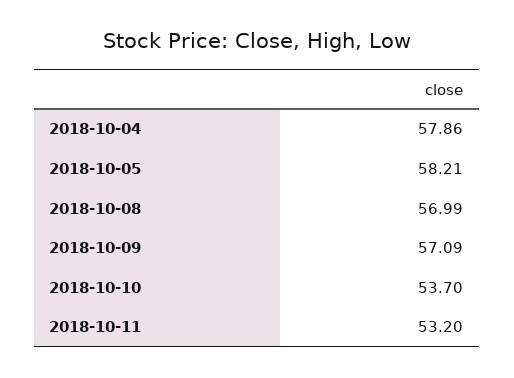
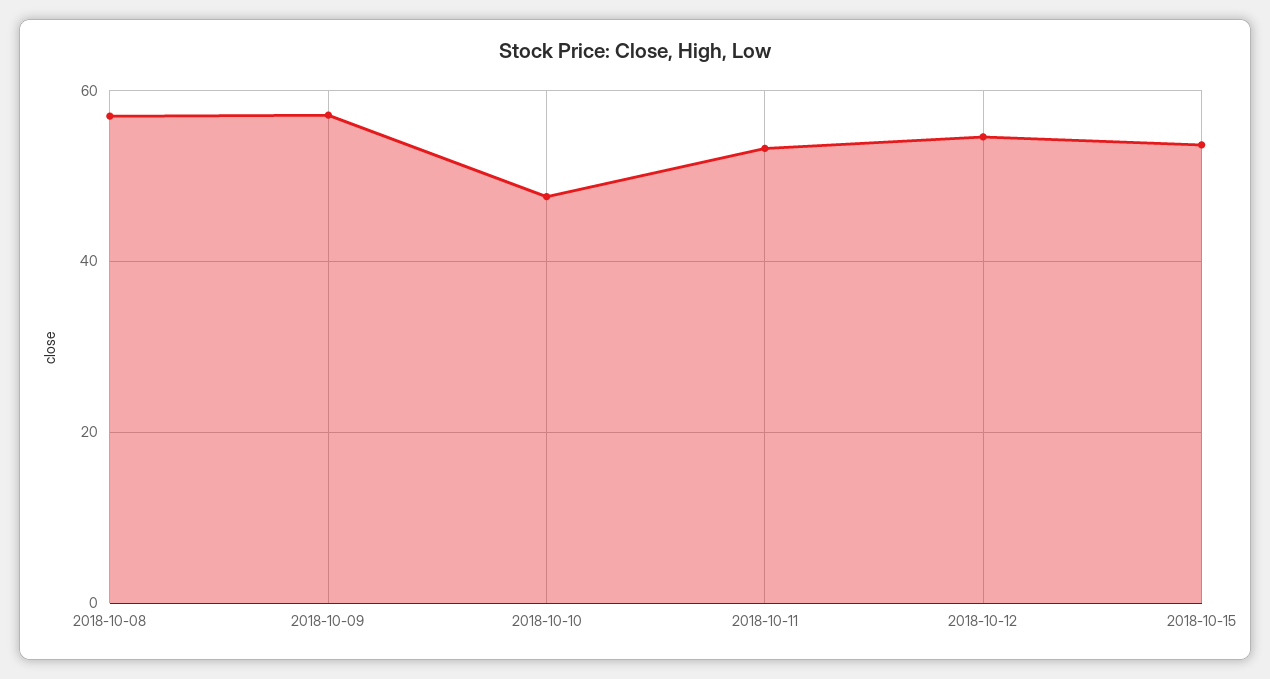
2018-10-04: 57.86 -> none
2018-10-05: 58.21 -> none
2018-10-10: 53.7 -> 48
2018-10-12: none -> 54
2018-10-15: none -> 54

